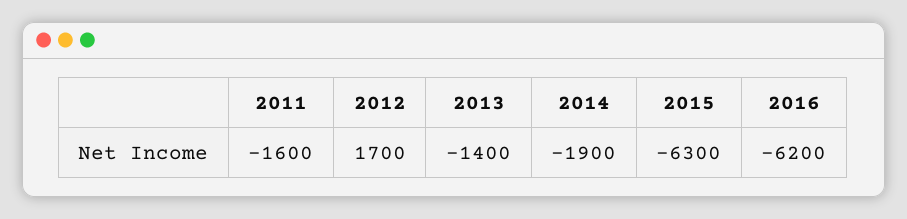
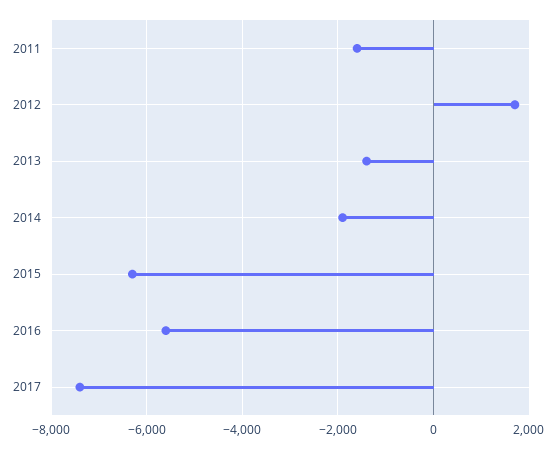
2016: -6200 -> -5600
2017: none -> -7400

